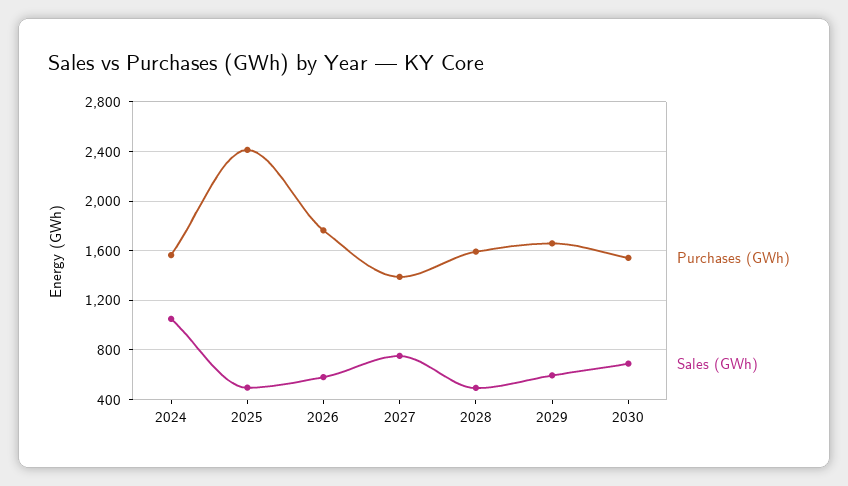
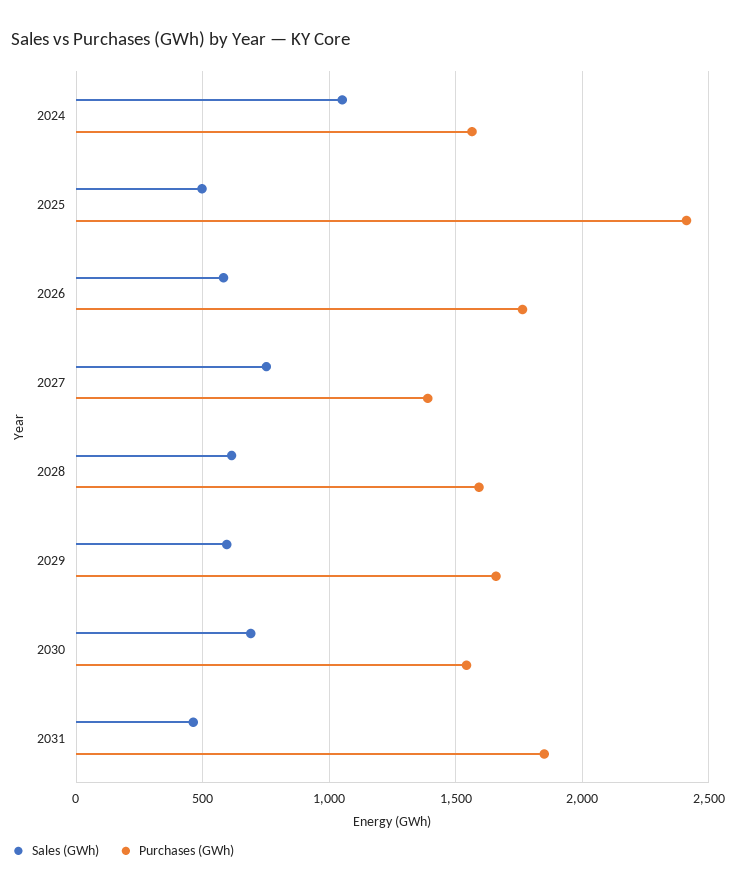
Sales (GWh), 2028: 500 -> 600
Sales (GWh), 2031: none -> 450
Purchases (GWh), 2031: none -> 1850

